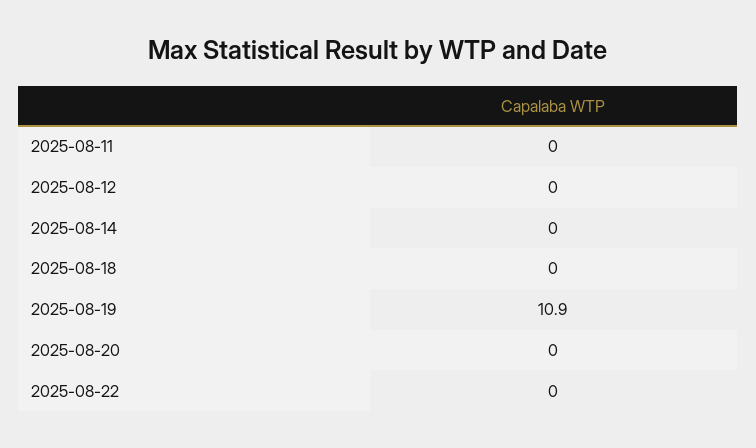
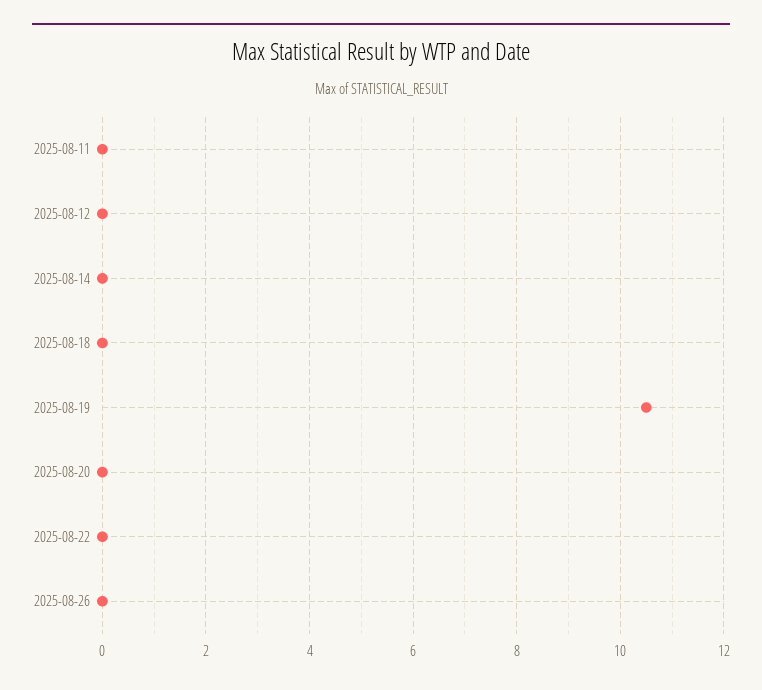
2025-08-19: 10.9 -> 10.5
2025-08-26: none -> 0

